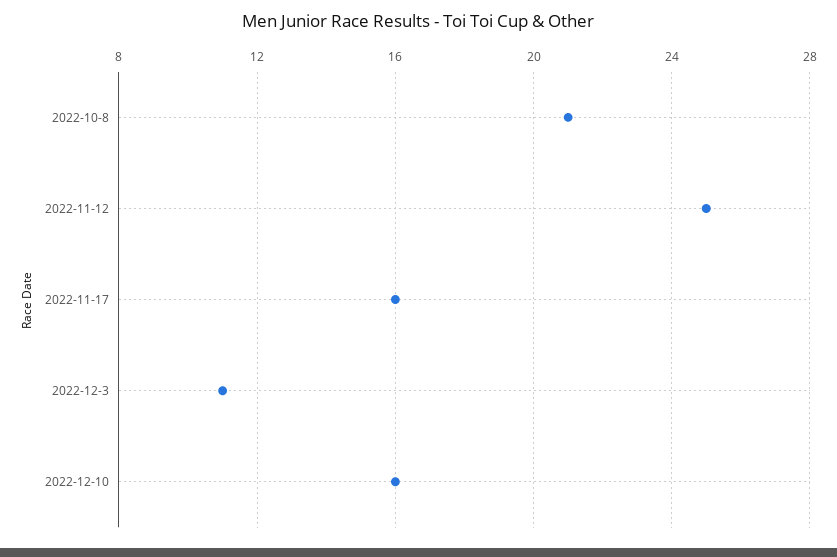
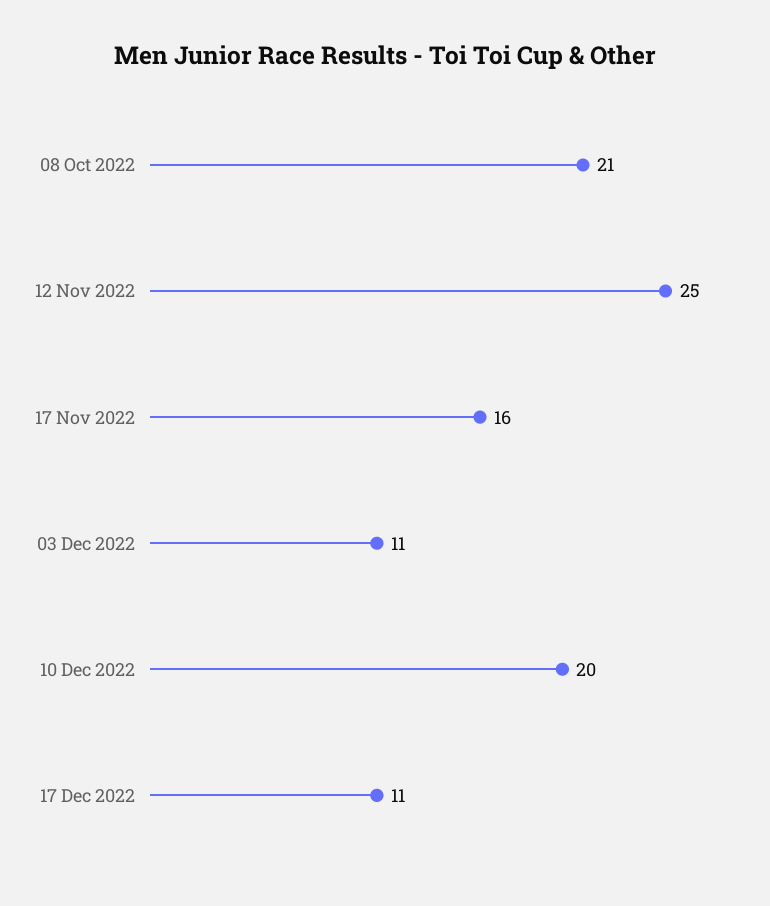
2022-12-10: 16 -> 20
17 Dec 2022: none -> 11

